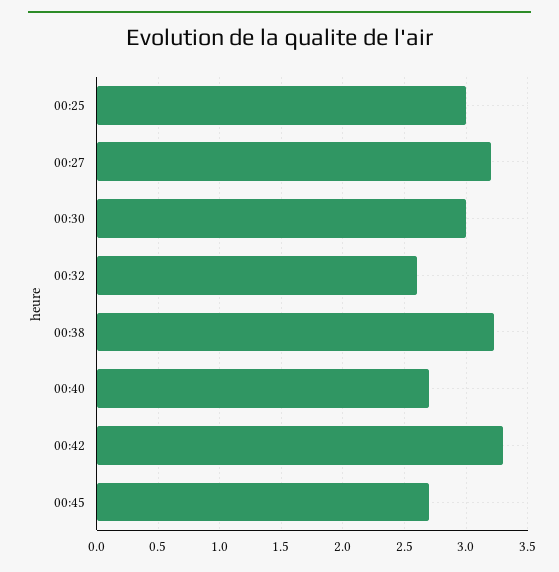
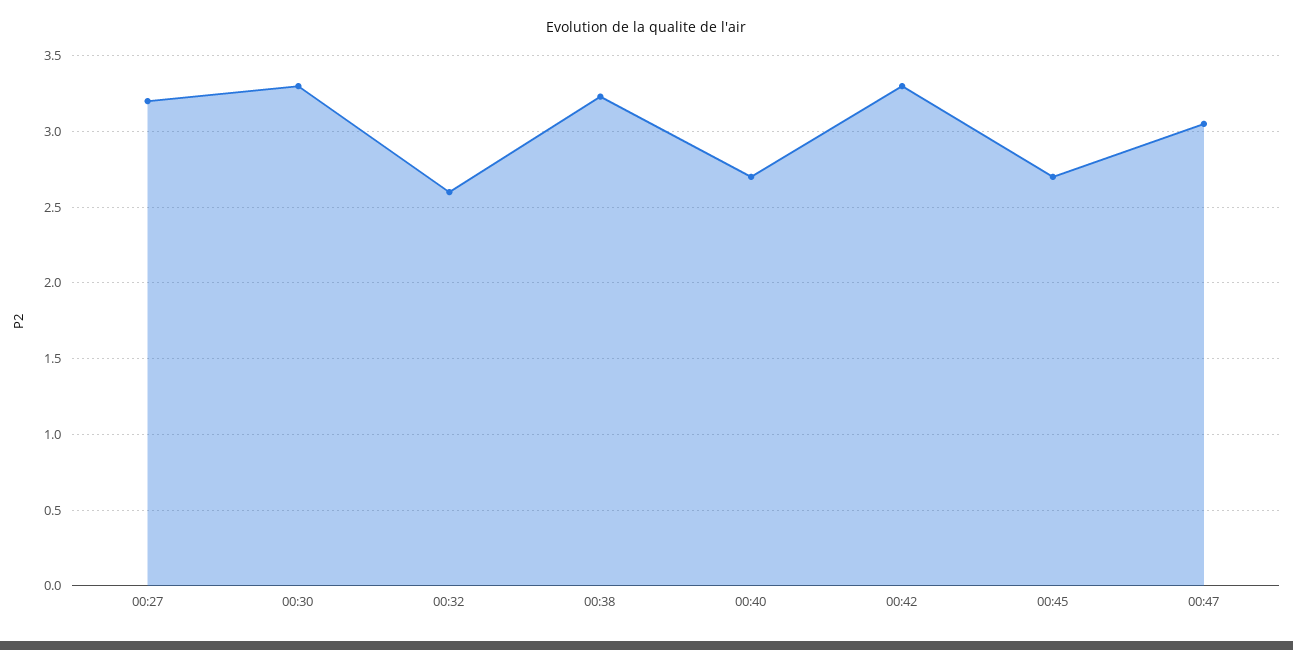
00:25: 3 -> none
00:30: 3 -> 3.3
00:47: none -> 3.05

